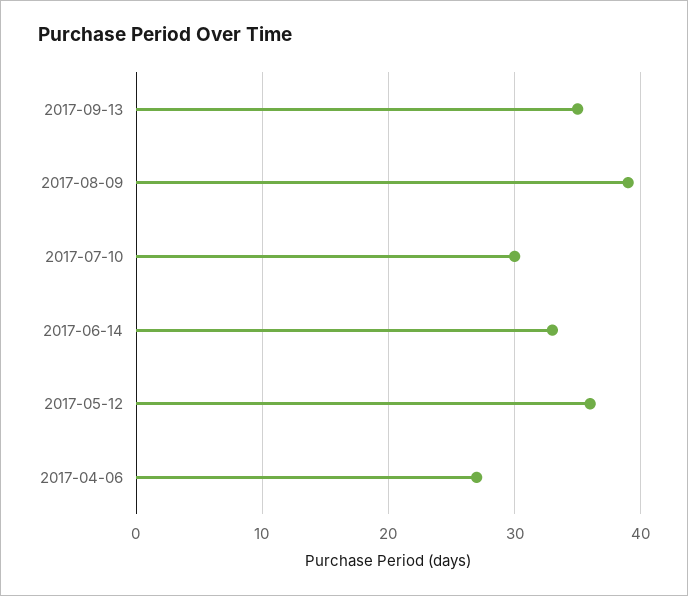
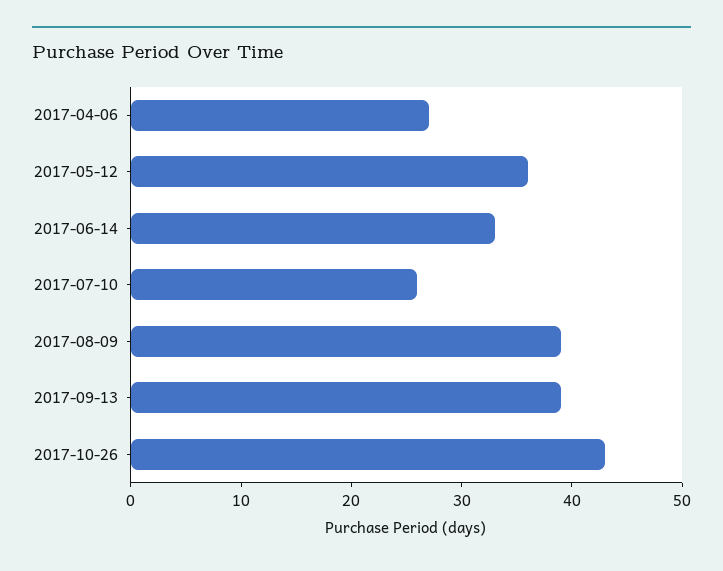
2017-09-13: 35 -> 39
2017-07-10: 30 -> 26
2017-10-26: none -> 43

